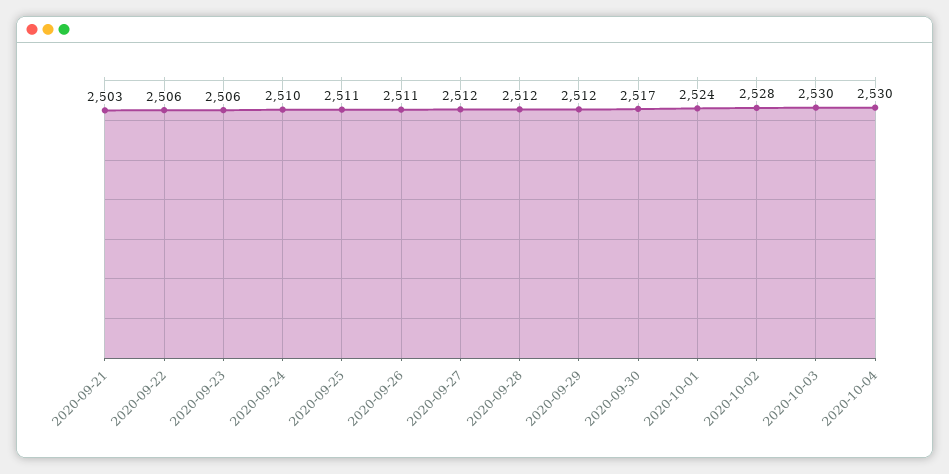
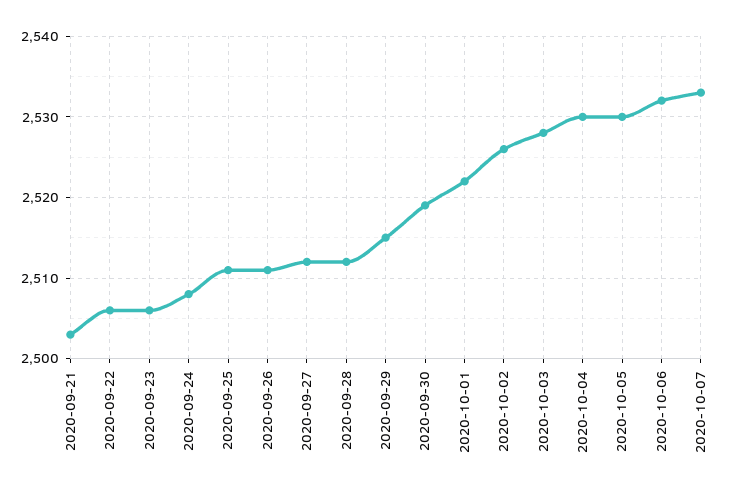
2020-09-24: 2510 -> 2508
2020-09-29: 2512 -> 2515
2020-09-30: 2517 -> 2519
2020-10-01: 2524 -> 2522
2020-10-02: 2528 -> 2526
2020-10-03: 2530 -> 2528
2020-10-05: none -> 2530
2020-10-06: none -> 2532
2020-10-07: none -> 2533

